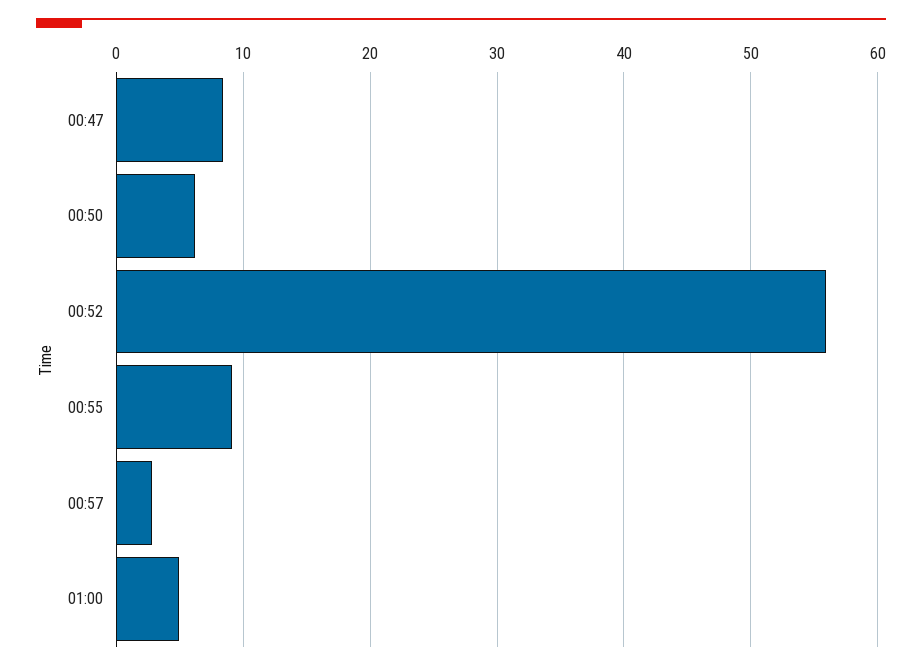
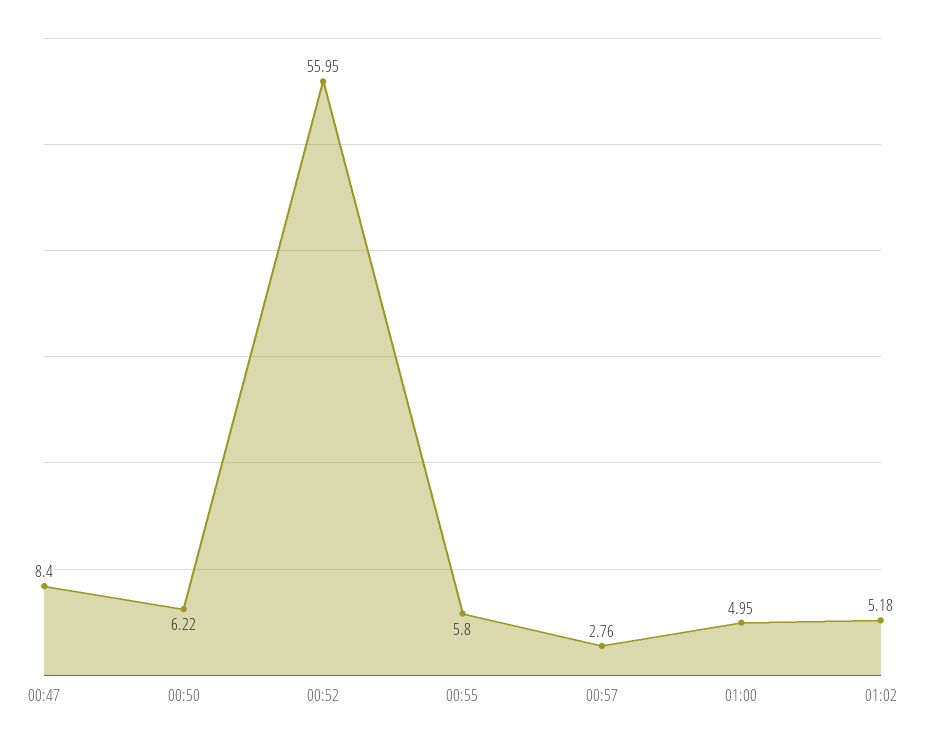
00:55: 9 -> 5.8
01:02: none -> 5.18

